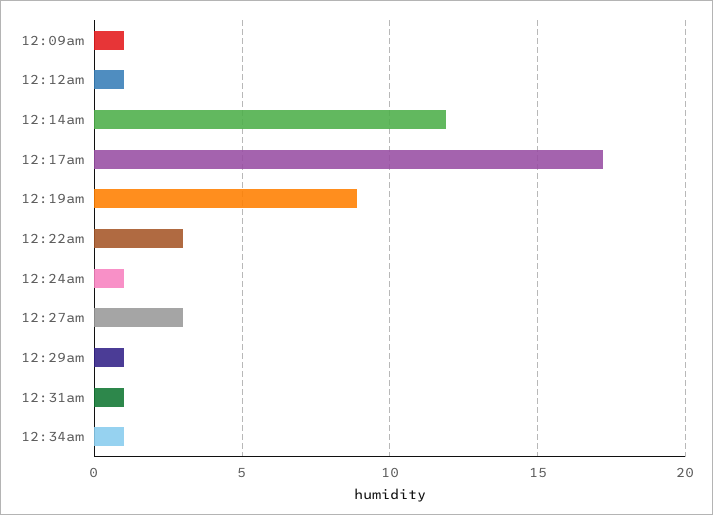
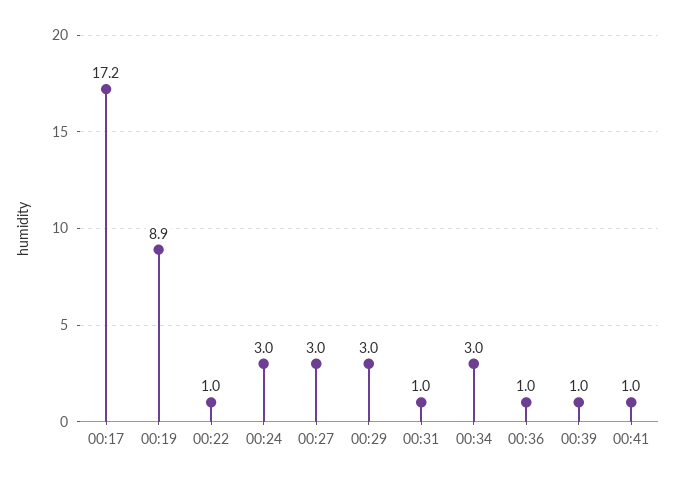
12:09am: 1 -> none
12:12am: 1 -> none
12:14am: 12 -> none
12:22am: 3 -> 1
12:24am: 1 -> 3
12:29am: 1 -> 3
12:34am: 1 -> 3
00:36: none -> 1
00:39: none -> 1
00:41: none -> 1

